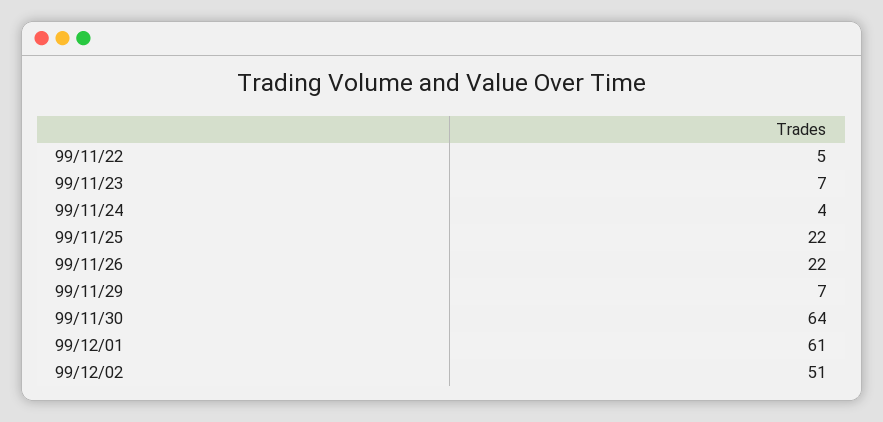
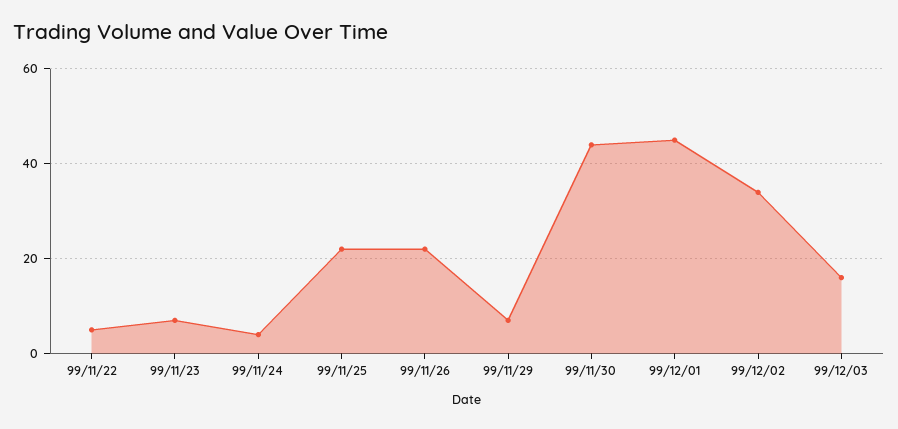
99/11/30: 64 -> 45
99/12/01: 61 -> 45
99/12/02: 51 -> 35
99/12/03: none -> 15

